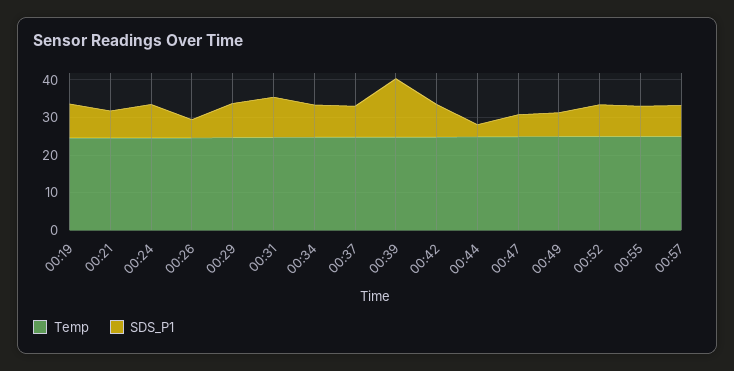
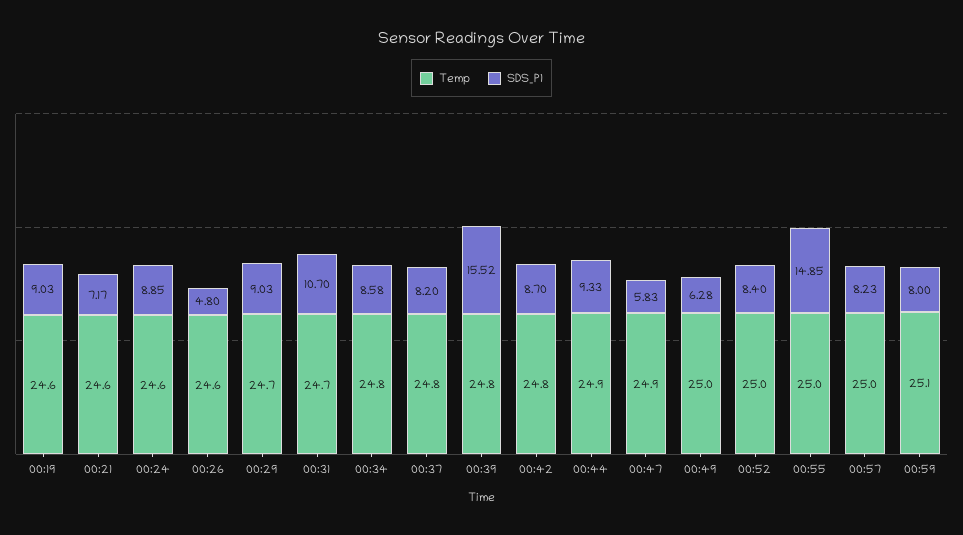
SDS_P1, 00:44: 2.5 -> 9.33
SDS_P1, 00:55: 7.5 -> 14.85
Temp, 00:59: none -> 25.1
SDS_P1, 00:59: none -> 8

